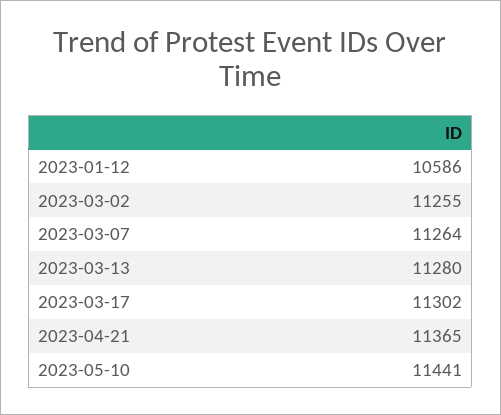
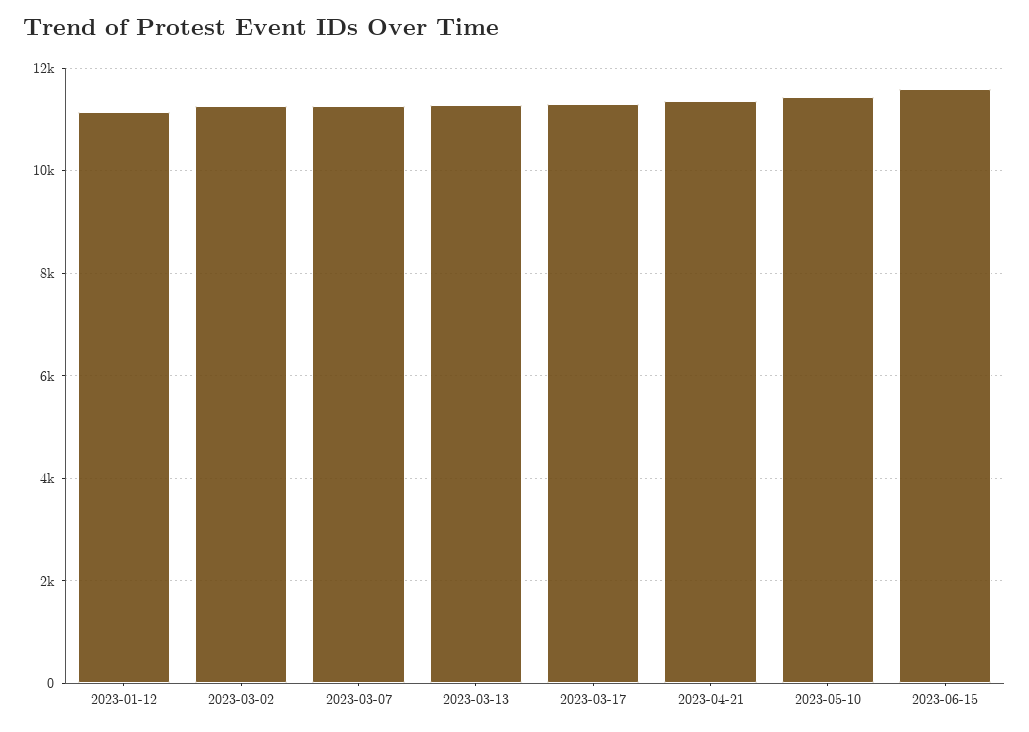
2023-01-12: 10586 -> 11200
2023-06-15: none -> 11600

